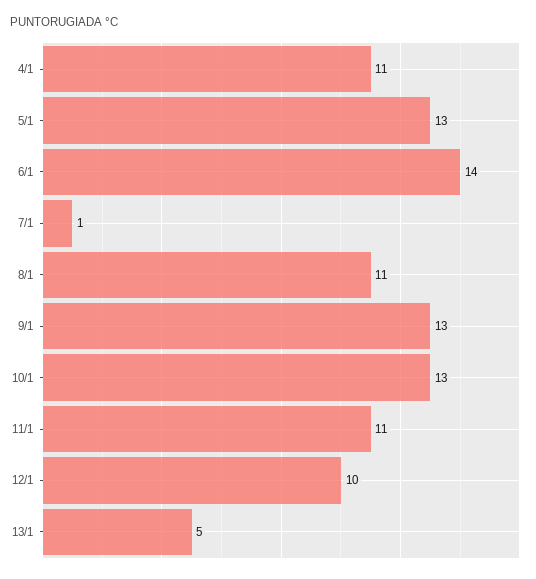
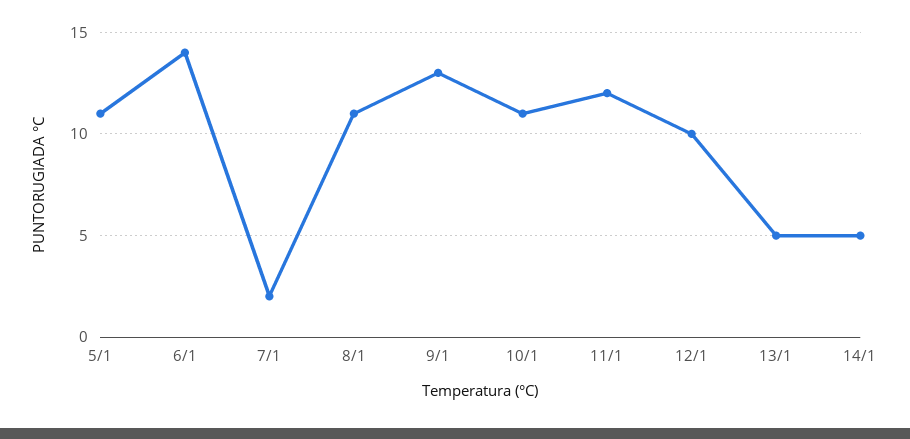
4/1: 11 -> none
5/1: 13 -> 11
7/1: 1 -> 2
10/1: 13 -> 11
11/1: 11 -> 12
14/1: none -> 5

